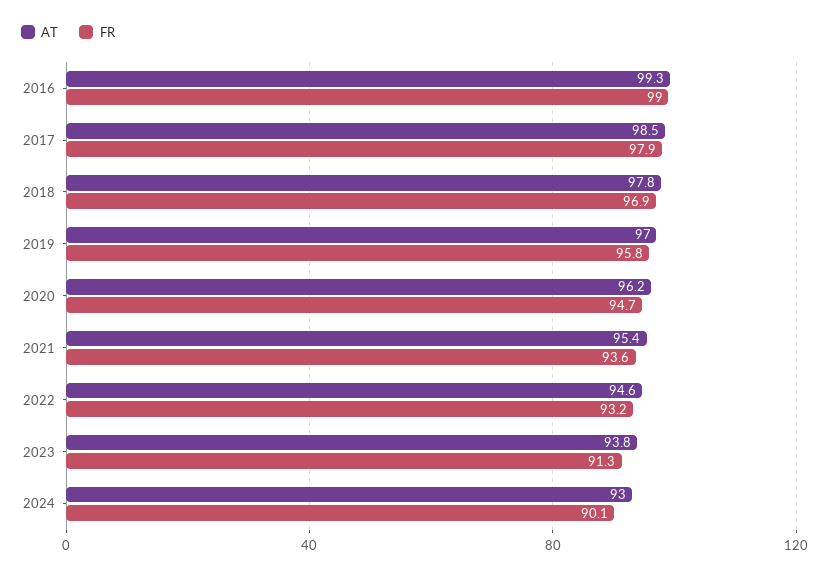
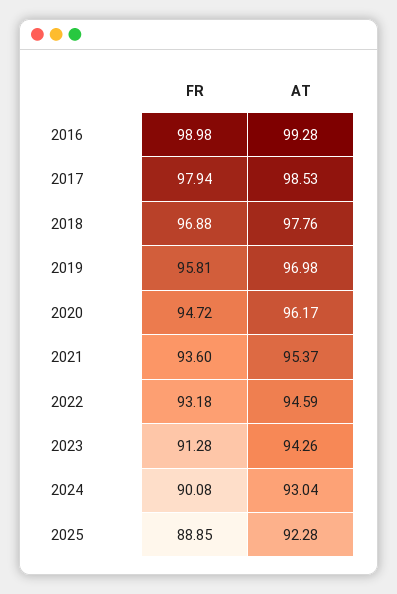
AT, 2023: 93.8 -> 94.26
FR, 2025: none -> 88.85
AT, 2025: none -> 92.28

